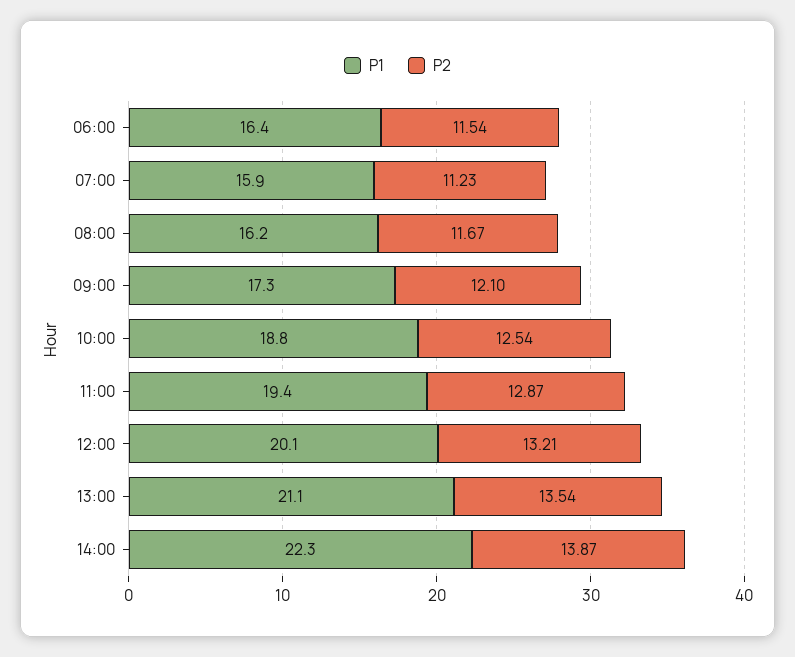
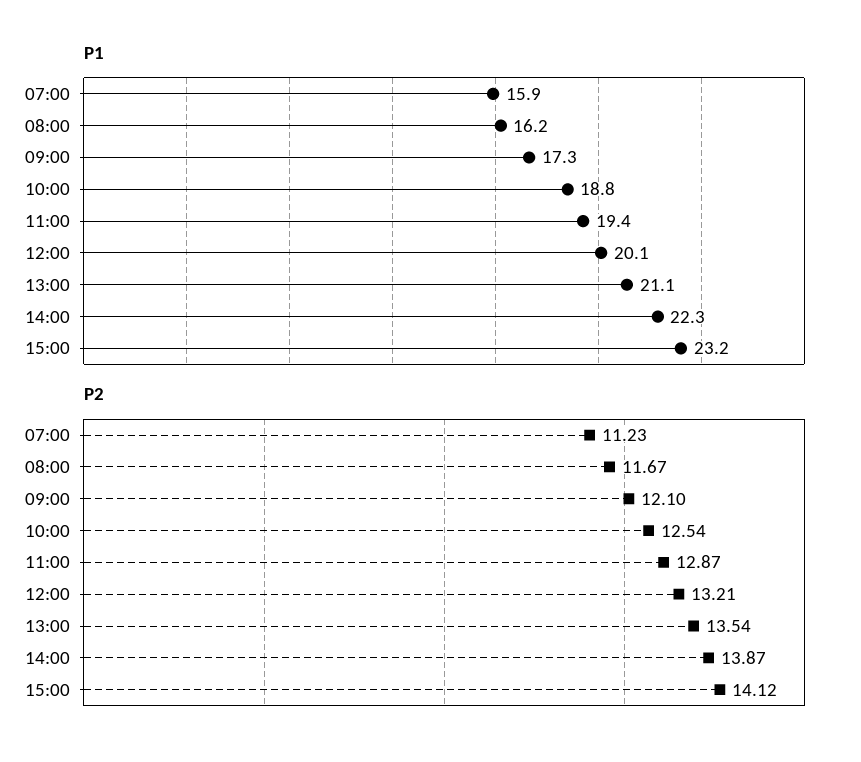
P1, 06:00: 16.4 -> none
P2, 06:00: 11.54 -> none
P1, 15:00: none -> 23.2
P2, 15:00: none -> 14.12

